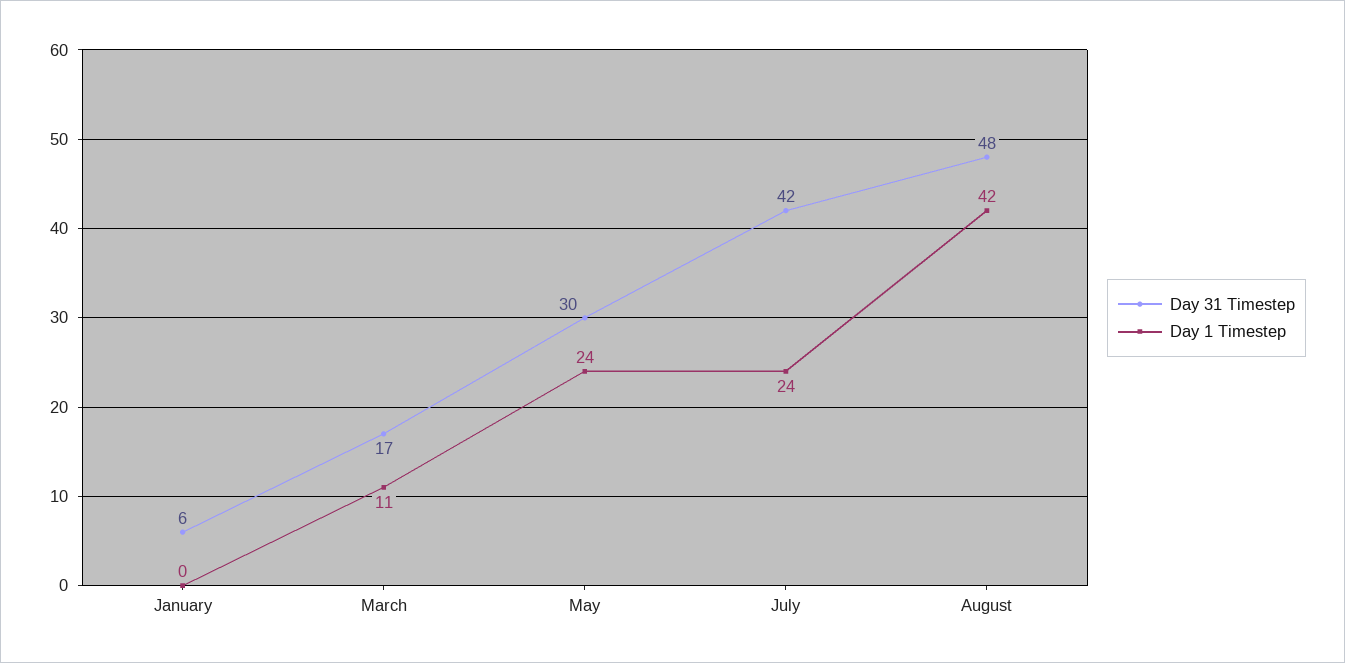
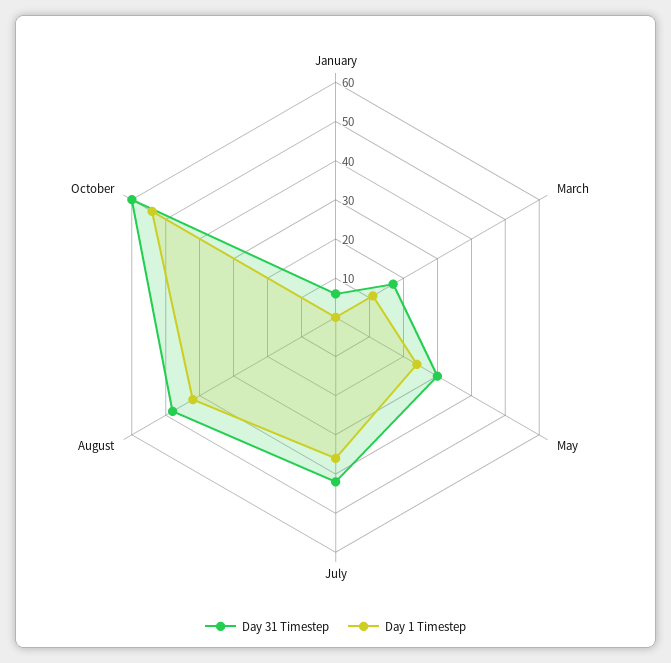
Day 1 Timestep, July: 24 -> 35
Day 31 Timestep, October: none -> 60
Day 1 Timestep, October: none -> 55

